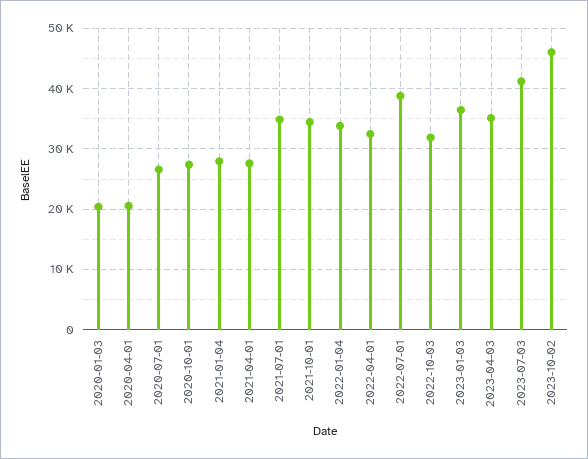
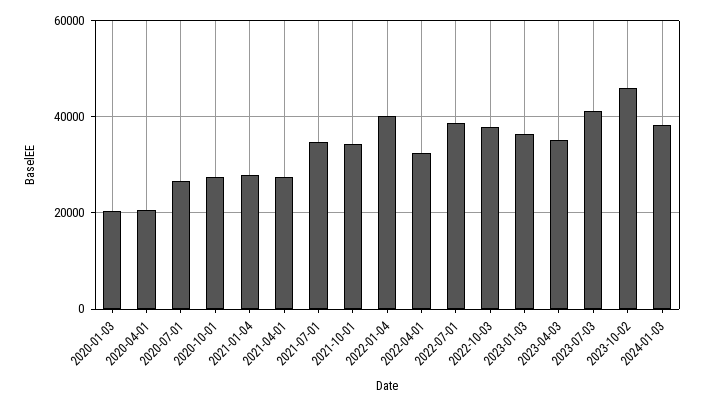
2022-01-04: 34000 -> 40000
2022-10-03: 32000 -> 38000
2024-01-03: none -> 38000

